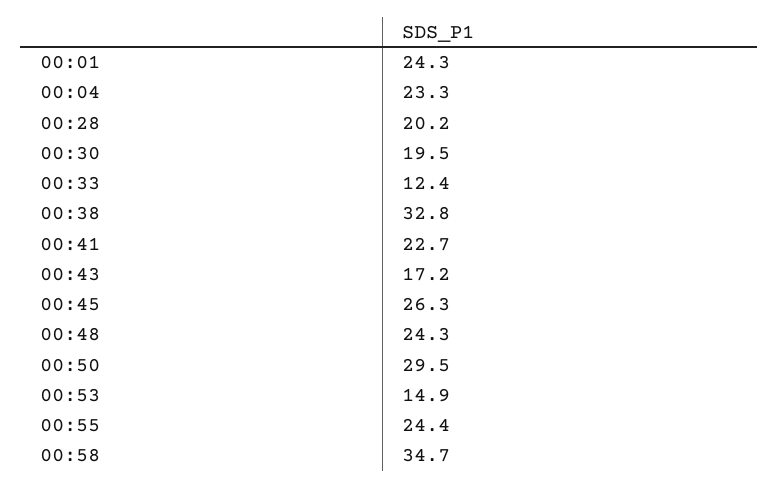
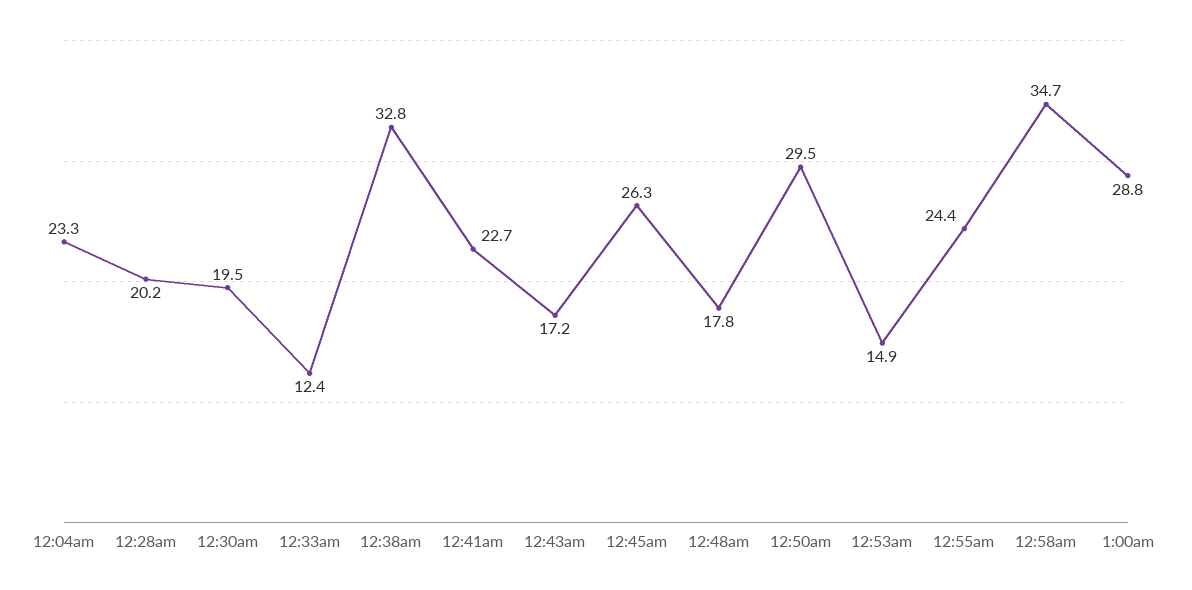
00:01: 24.3 -> none
00:48: 24.3 -> 17.8
1:00am: none -> 28.8

